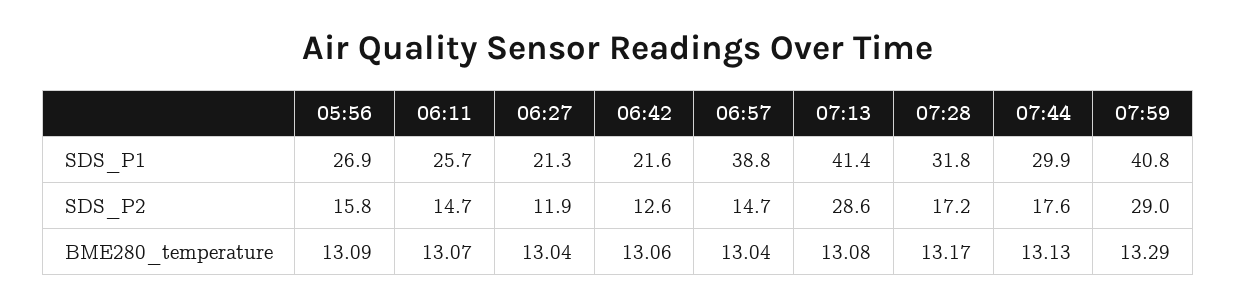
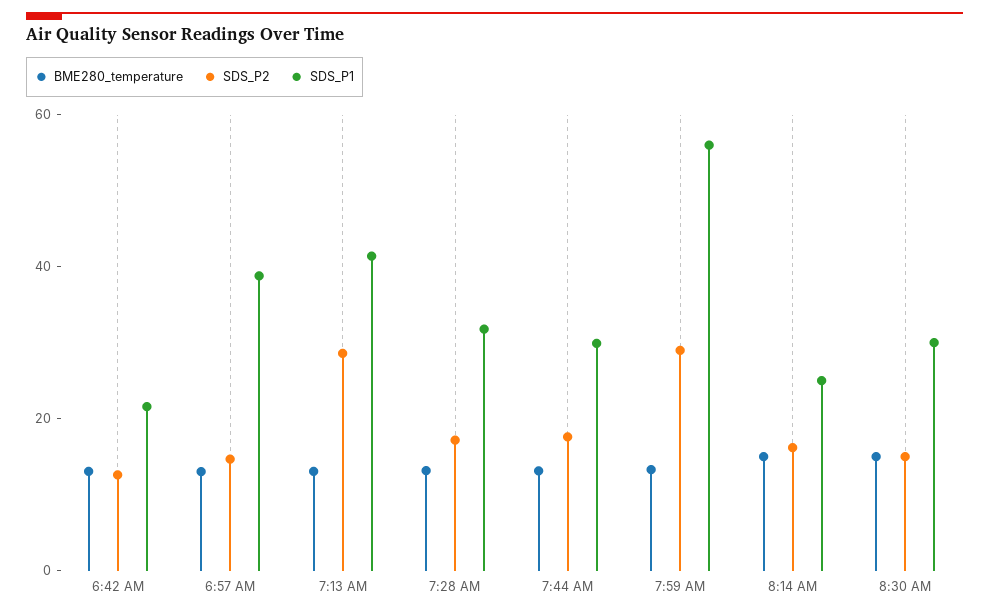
SDS_P1, 05:56: 26.9 -> none
SDS_P1, 06:11: 25.7 -> none
SDS_P1, 06:27: 21.3 -> none
SDS_P1, 07:59: 40.8 -> 55
SDS_P2, 05:56: 15.8 -> none
SDS_P2, 06:11: 14.7 -> none
SDS_P2, 06:27: 11.9 -> none
BME280_temperature, 05:56: 13.09 -> none
BME280_temperature, 06:11: 13.07 -> none
BME280_temperature, 06:27: 13.04 -> none
BME280_temperature, 8:14 AM: none -> 15
SDS_P2, 8:14 AM: none -> 15
SDS_P1, 8:14 AM: none -> 25
BME280_temperature, 8:30 AM: none -> 15
SDS_P2, 8:30 AM: none -> 15
SDS_P1, 8:30 AM: none -> 30

